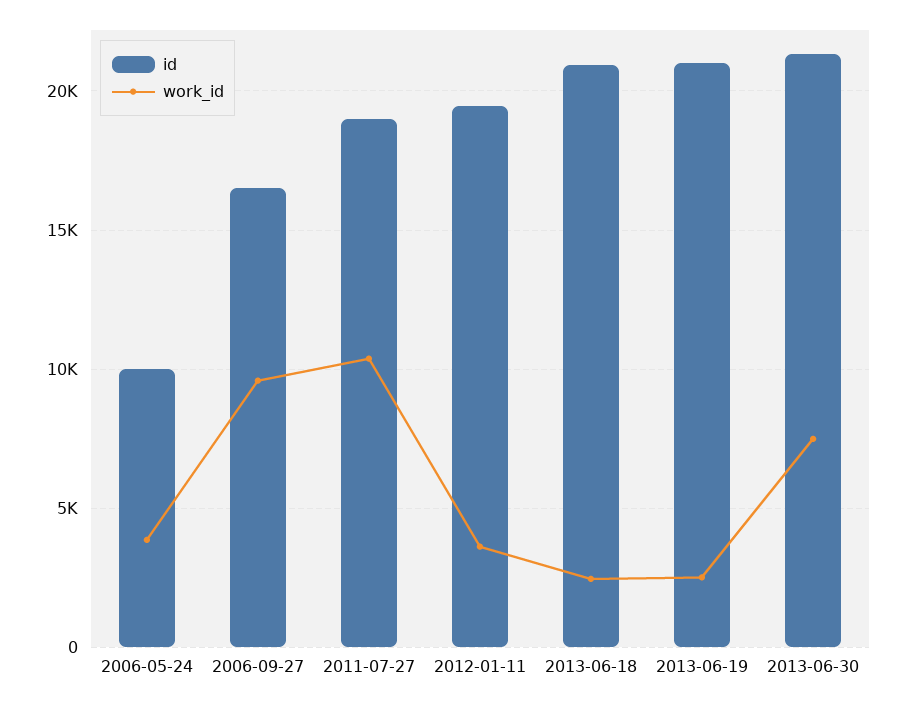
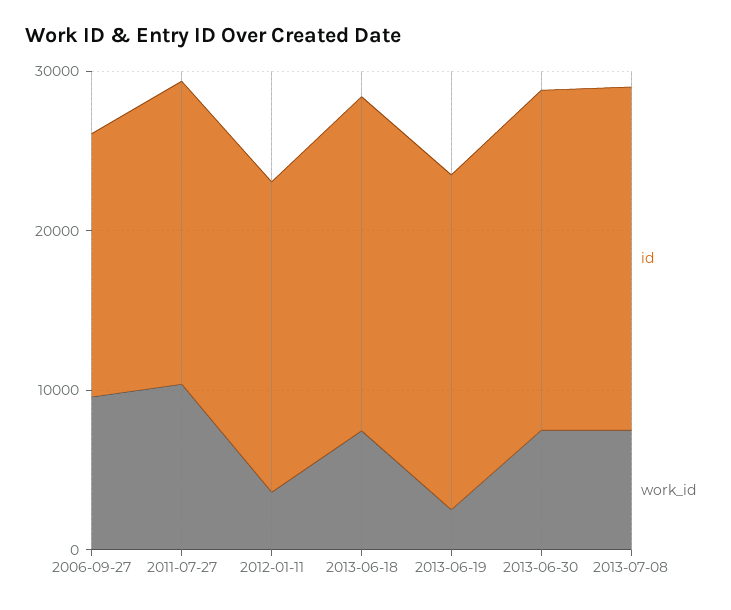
id, 2006-05-24: 10000 -> none
work_id, 2006-05-24: 4000 -> none
work_id, 2013-06-18: 2500 -> 8000
id, 2013-07-08: none -> 22000
work_id, 2013-07-08: none -> 8000

